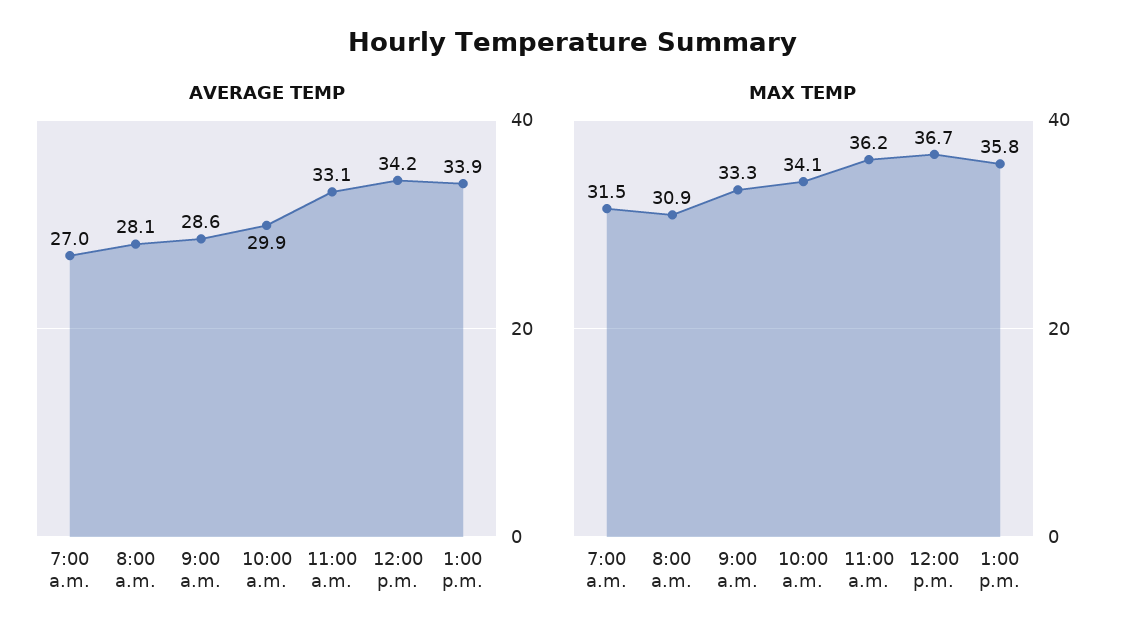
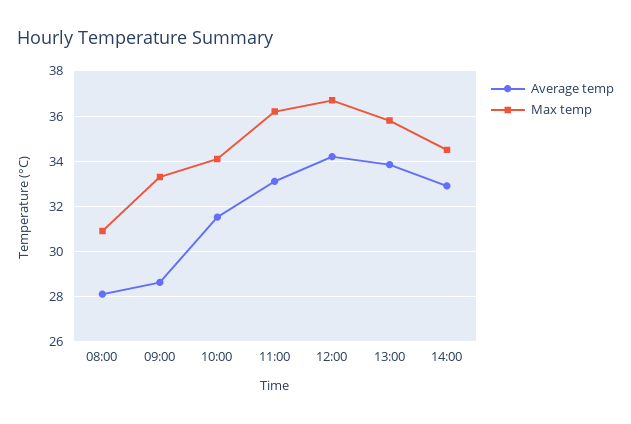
AVERAGE TEMP, 7:00 a.m.: 27 -> none
AVERAGE TEMP, 10:00 a.m.: 29.9 -> 31.5
MAX TEMP, 7:00 a.m.: 31.5 -> none
AVERAGE TEMP, 14:00: none -> 33
MAX TEMP, 14:00: none -> 34.5

